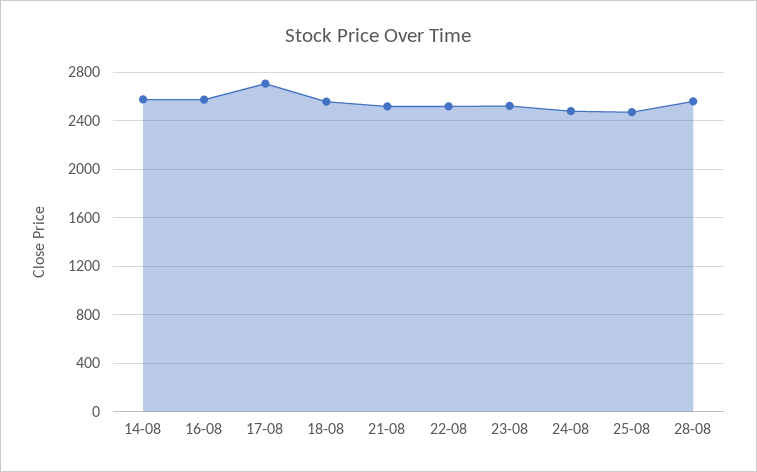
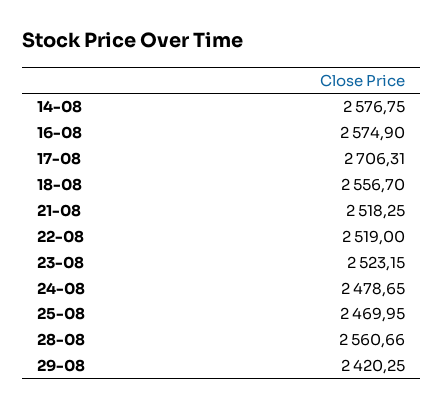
29-08: none -> 2420.25

